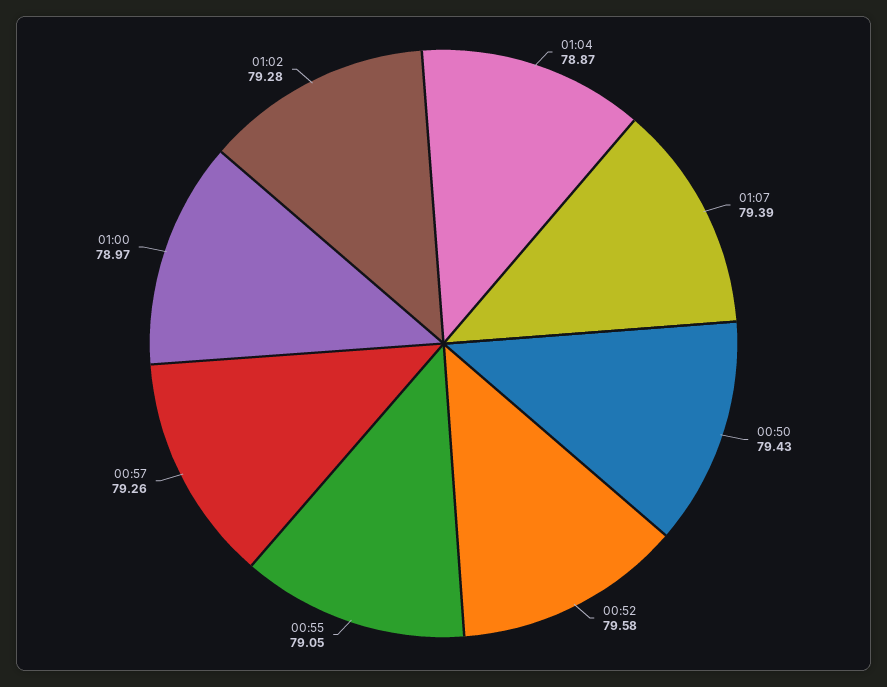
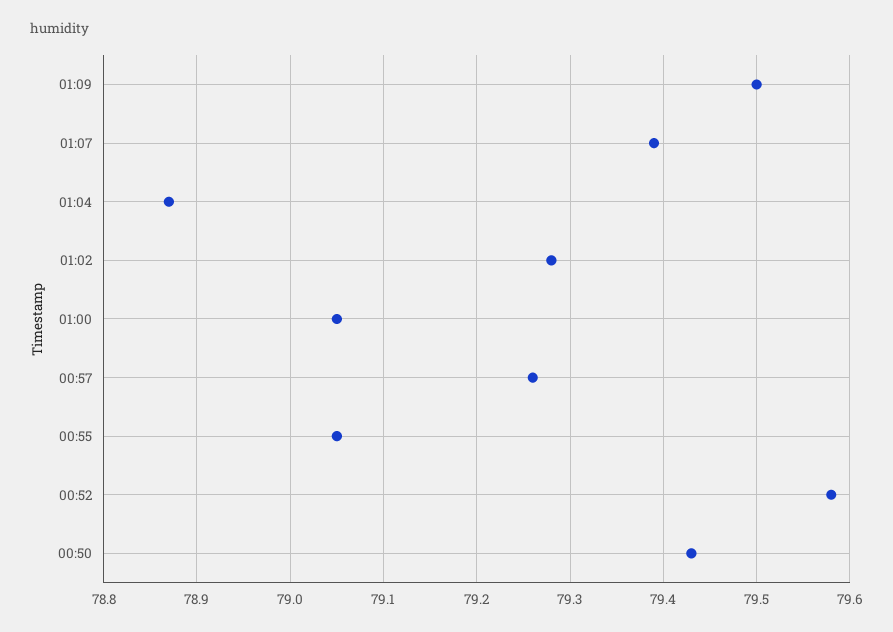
01:00: 78.97 -> 79.05
01:09: none -> 79.5

